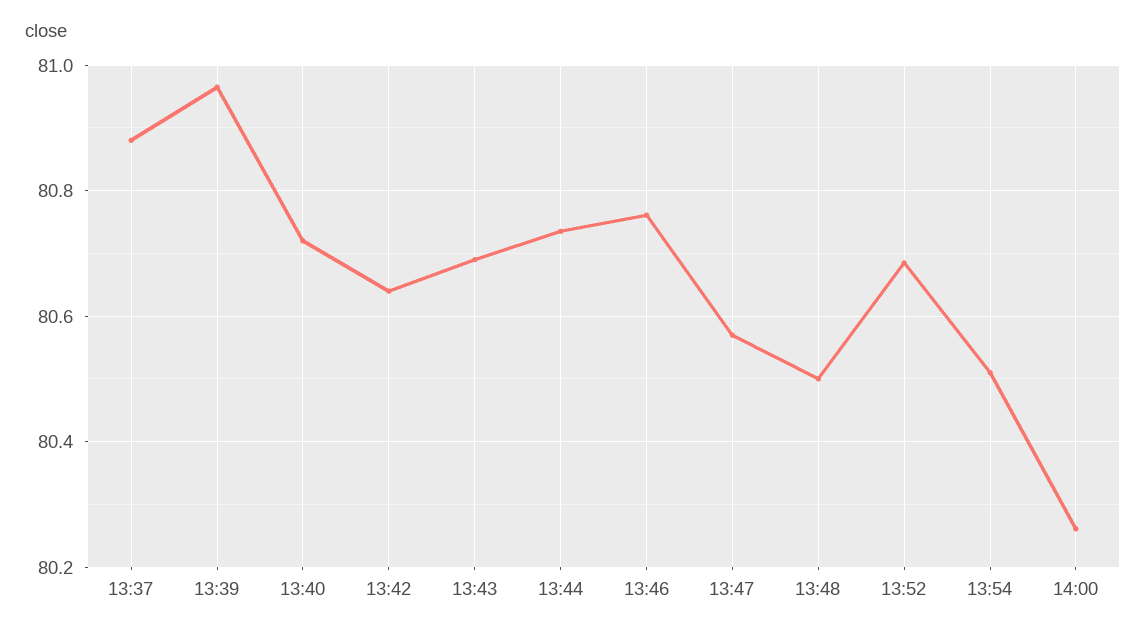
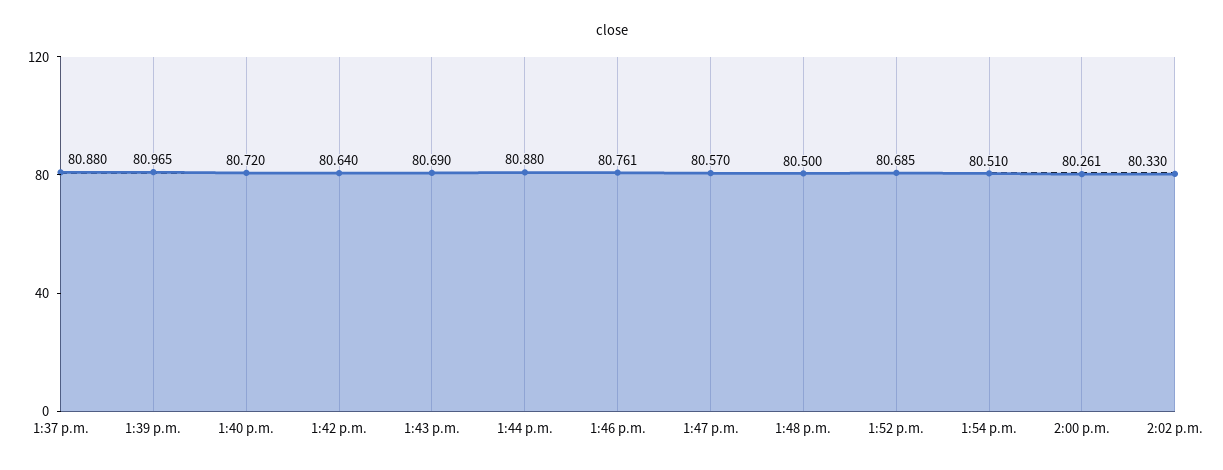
13:44: 80.74 -> 80.88
2:02 p.m.: none -> 80.33

